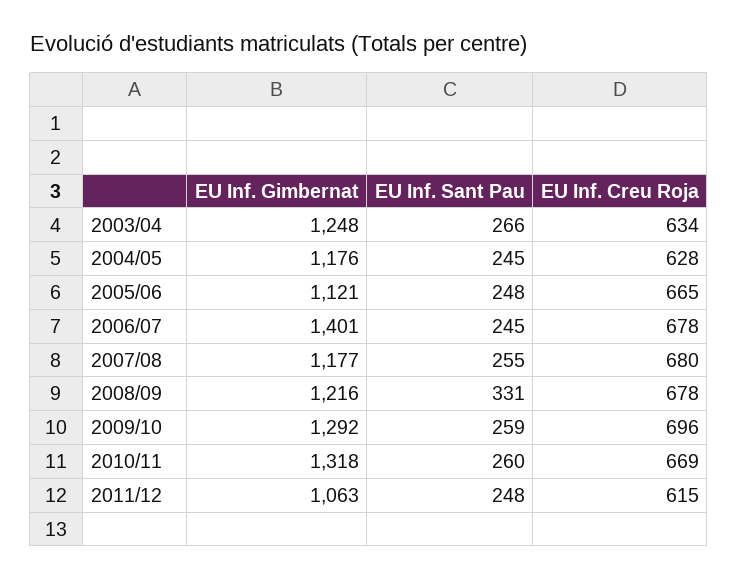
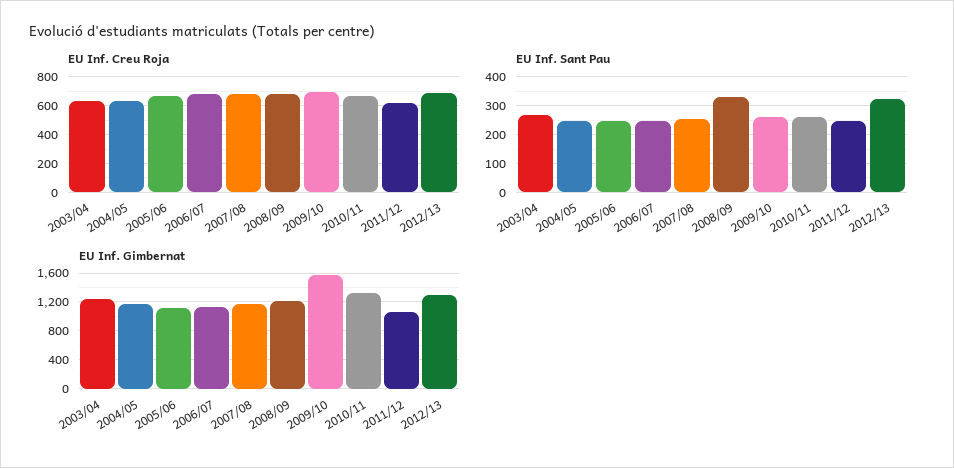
EU Inf. Gimbernat, 2006/07: 1401 -> 1100
EU Inf. Gimbernat, 2009/10: 1292 -> 1600
EU Inf. Creu Roja, 2012/13: none -> 700
EU Inf. Sant Pau, 2012/13: none -> 325
EU Inf. Gimbernat, 2012/13: none -> 1300

